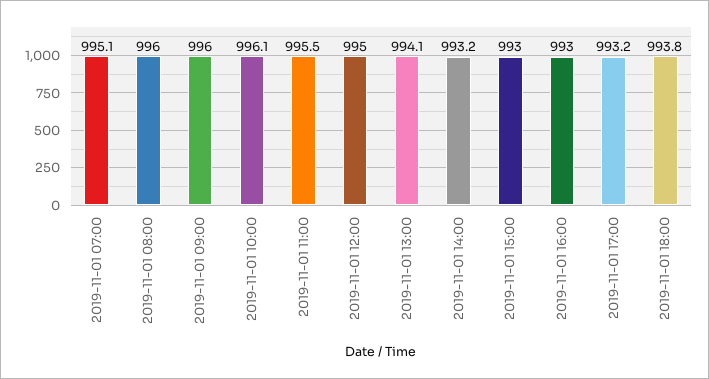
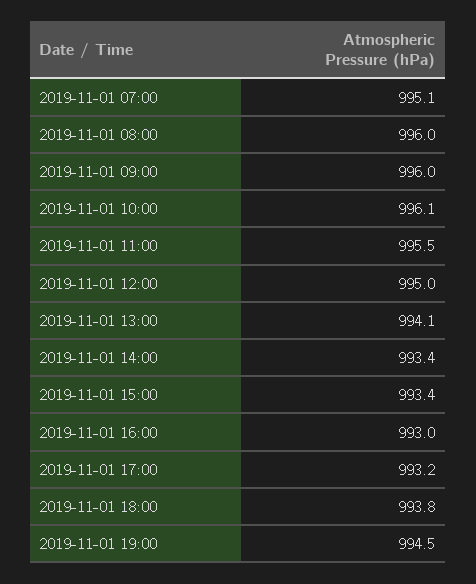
2019-11-01 14:00: 993.2 -> 993.4
2019-11-01 15:00: 993 -> 993.4
2019-11-01 19:00: none -> 994.5

